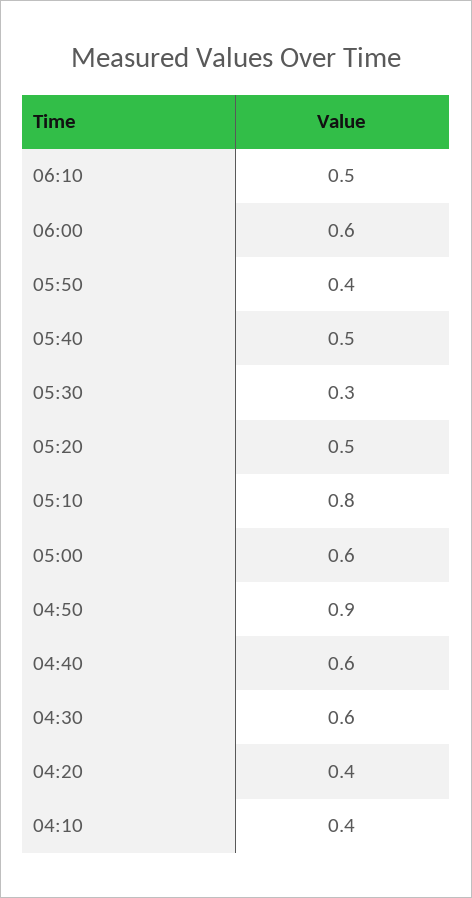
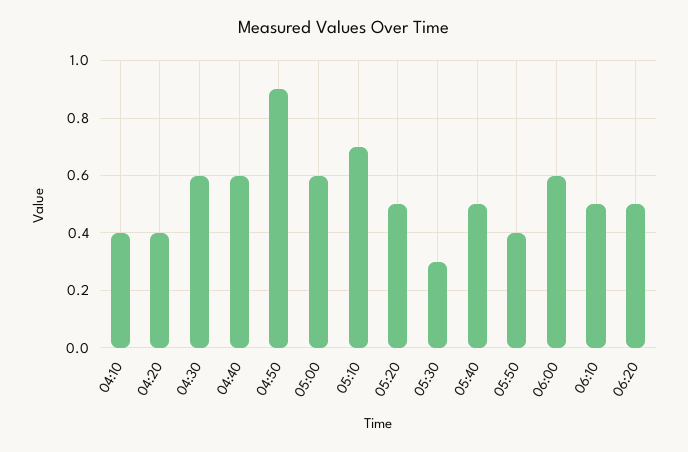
05:10: 0.8 -> 0.7
06:20: none -> 0.5

